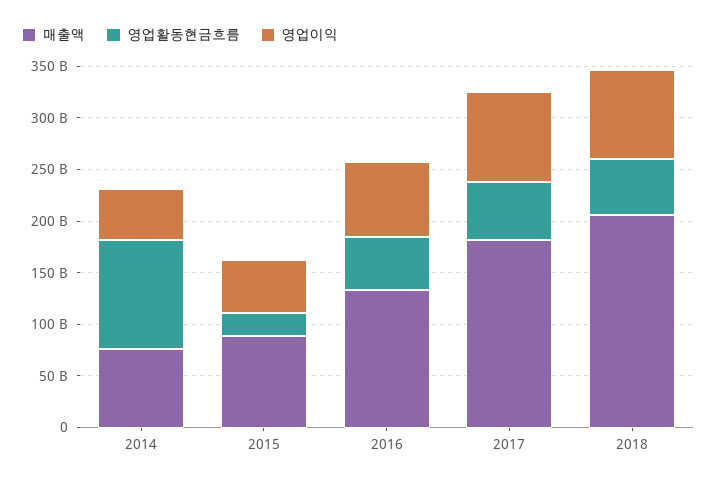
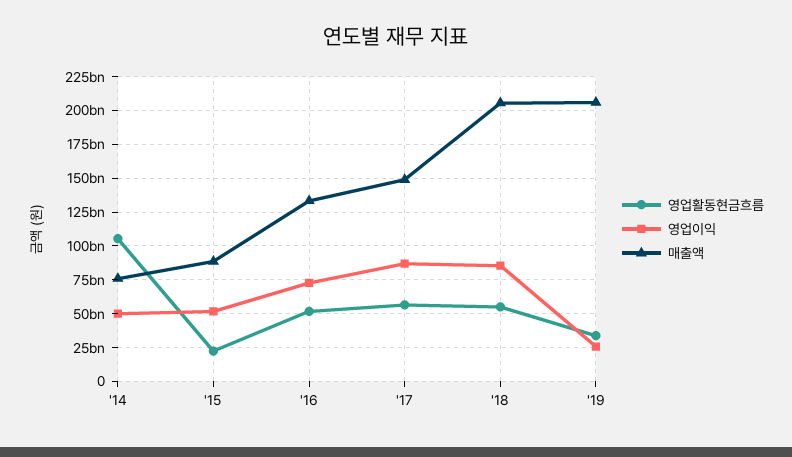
매출액, 2017: 180000000000 -> 150000000000
영업활동현금흐름, '19: none -> 35000000000
영업이익, '19: none -> 25000000000
매출액, '19: none -> 205000000000

